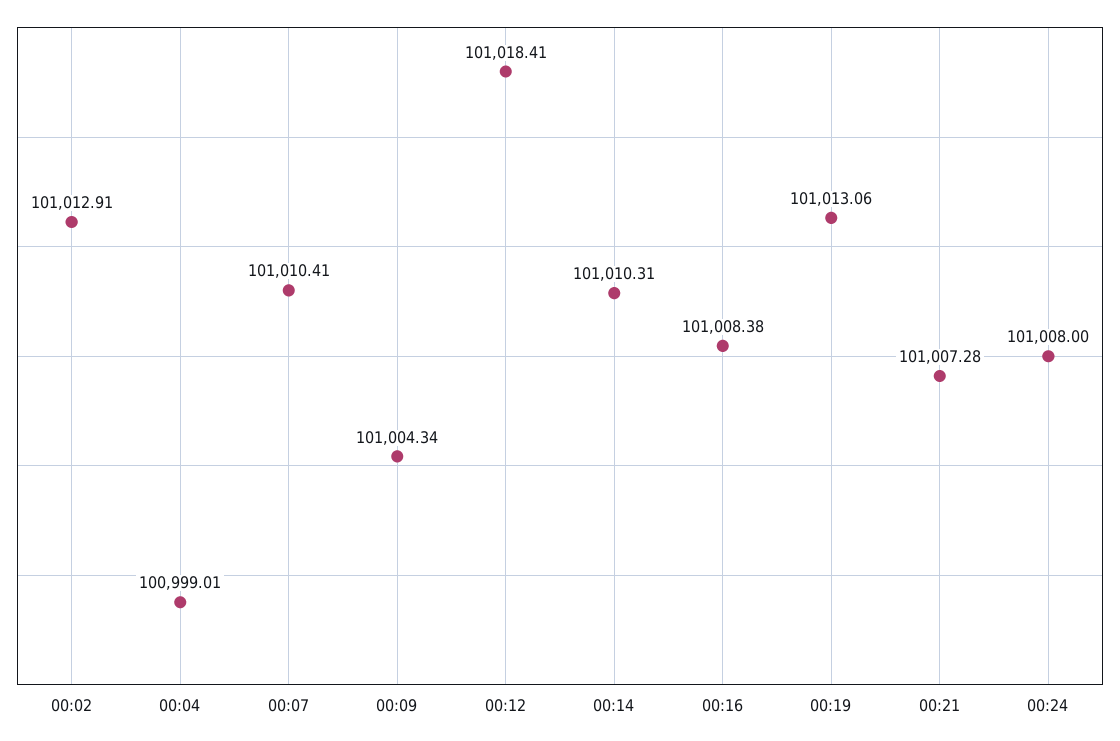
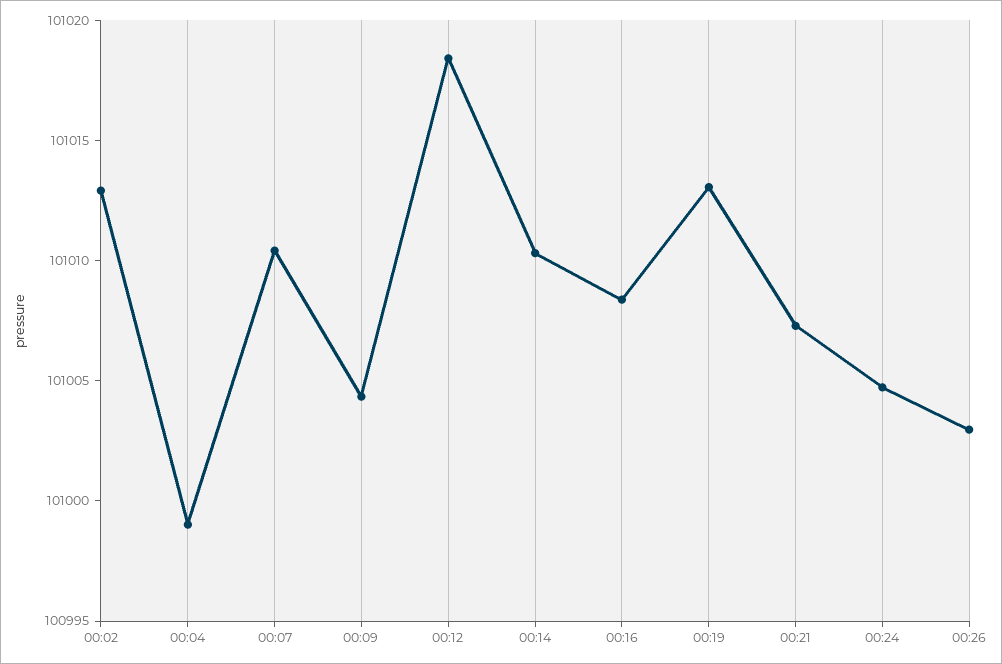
00:24: 101008 -> 101005
00:26: none -> 101003

